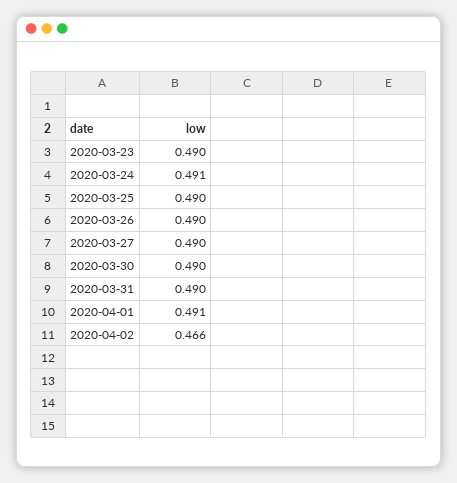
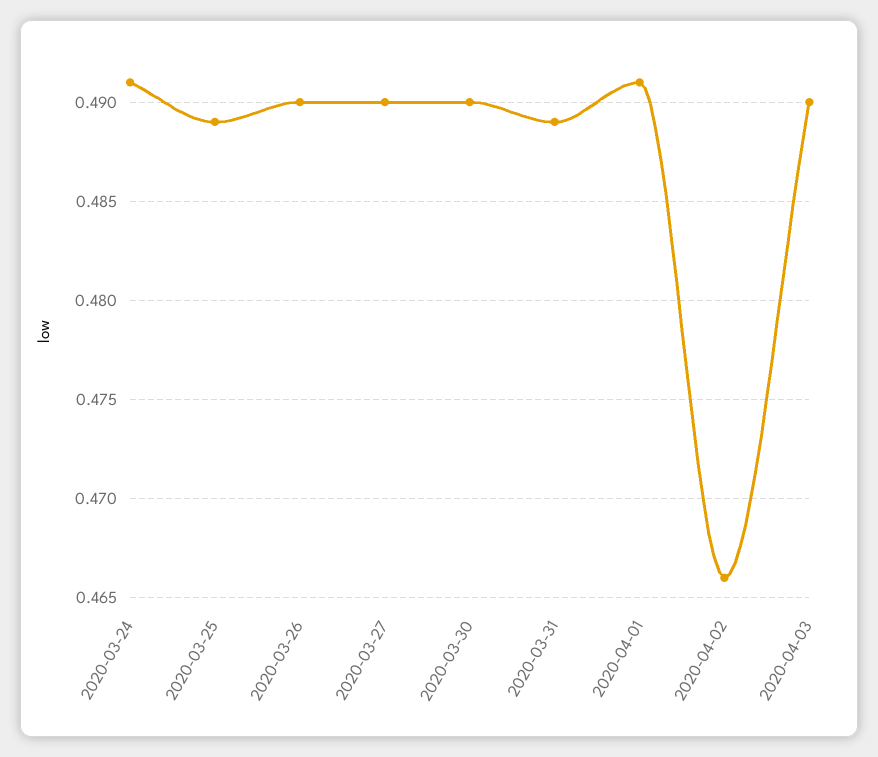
2020-03-23: 0.49 -> none
2020-03-25: 0.49 -> 0.489
2020-03-31: 0.49 -> 0.489
2020-04-03: none -> 0.49

